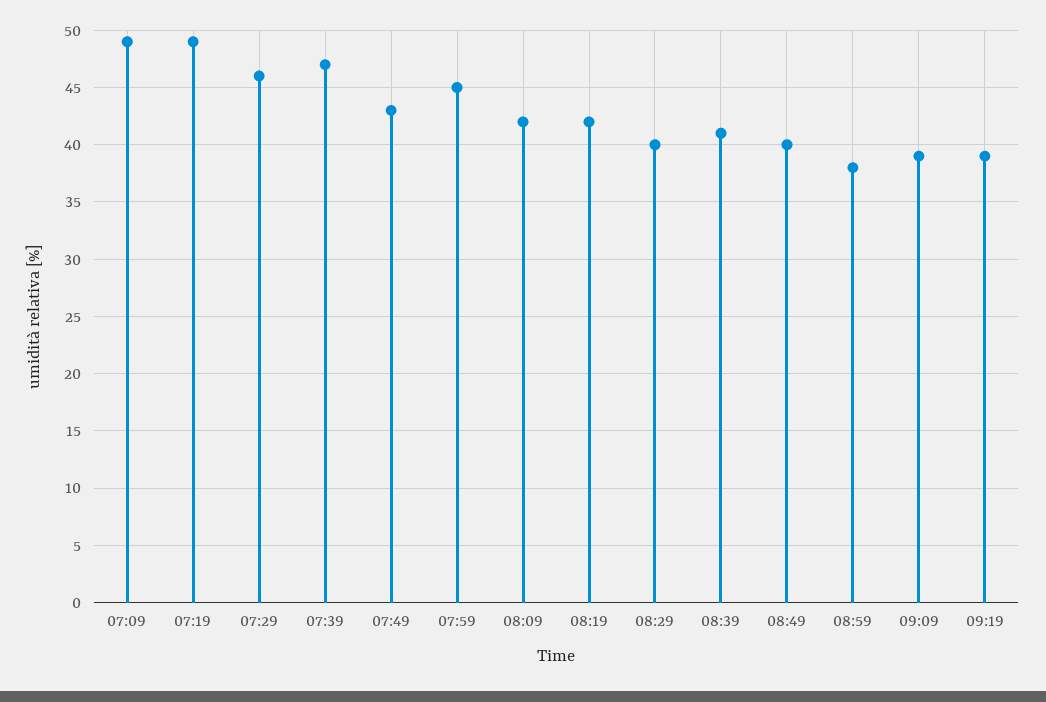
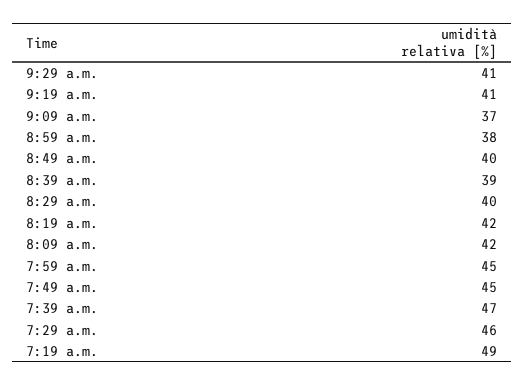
07:09: 49 -> none
07:49: 43 -> 45
08:39: 41 -> 39
09:09: 39 -> 37
09:19: 39 -> 41
9:29 a.m.: none -> 41

